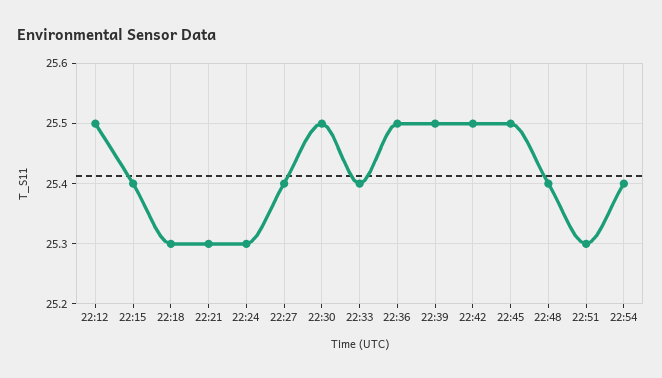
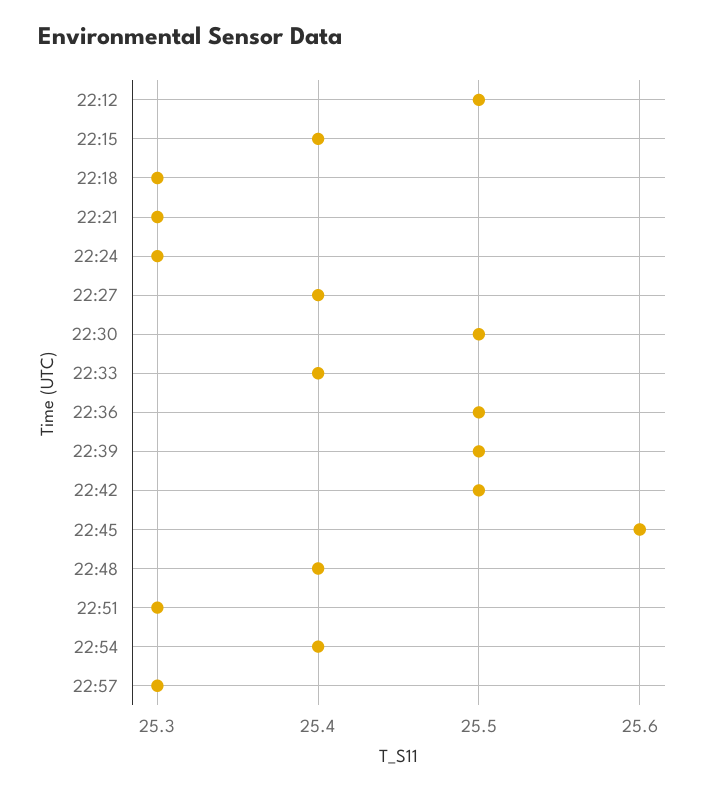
22:45: 25.5 -> 25.6
22:57: none -> 25.3

